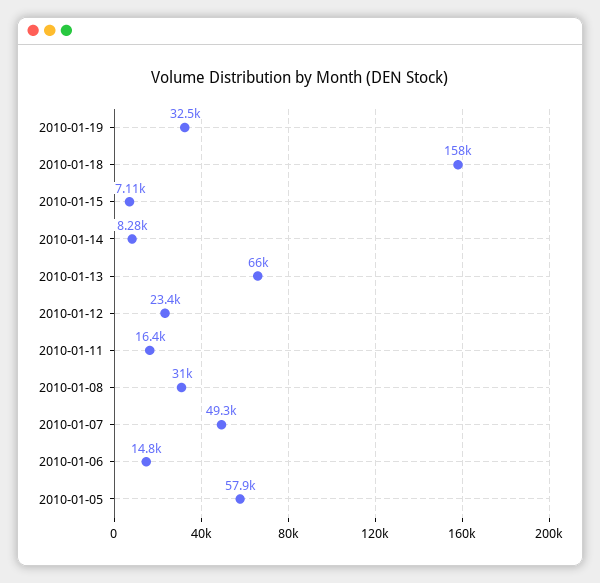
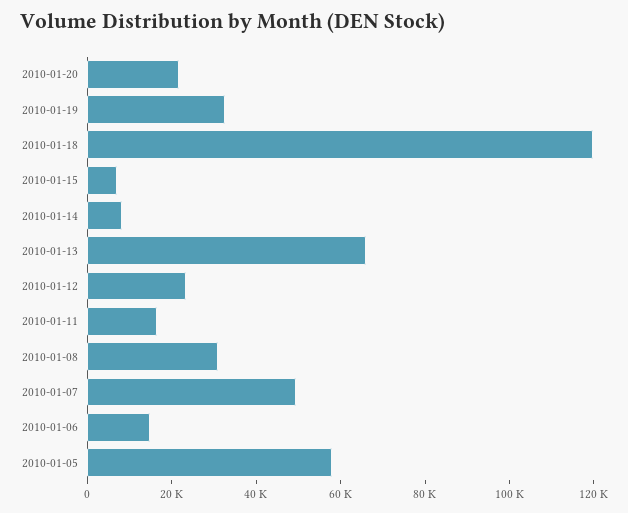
2010-01-18: 158000 -> 120000
2010-01-20: none -> 20000

